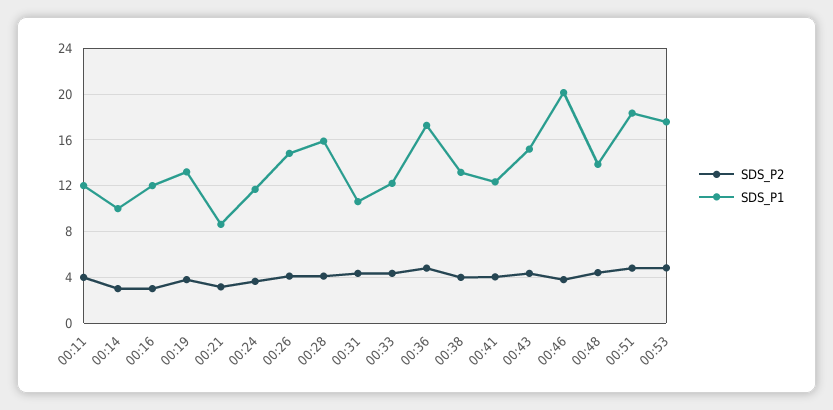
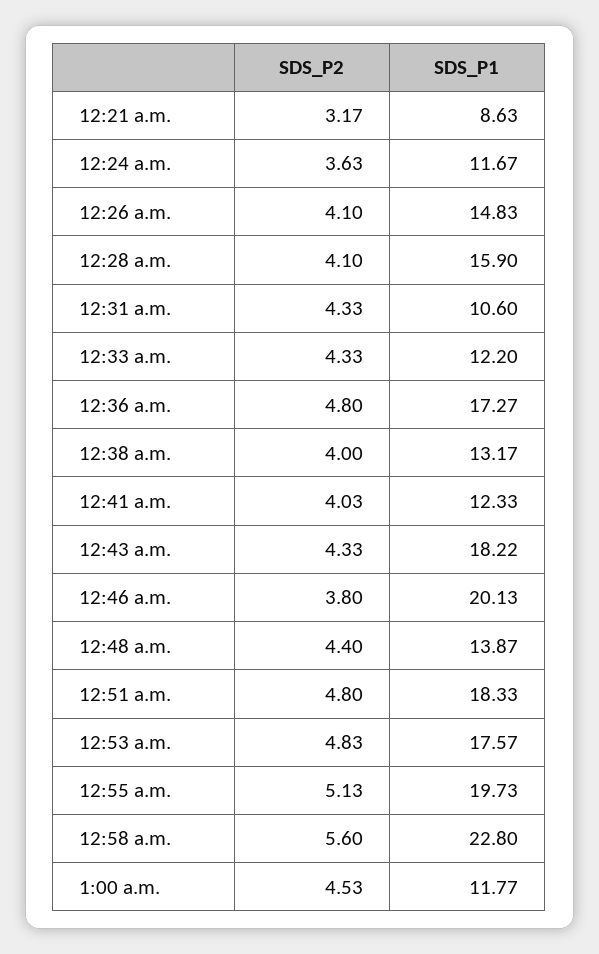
SDS_P2, 00:11: 4 -> none
SDS_P1, 00:11: 12 -> none
SDS_P2, 00:14: 3 -> none
SDS_P1, 00:14: 10 -> none
SDS_P2, 00:16: 3 -> none
SDS_P1, 00:16: 12 -> none
SDS_P2, 00:19: 4 -> none
SDS_P1, 00:19: 13 -> none
SDS_P1, 00:43: 15 -> 18.22
SDS_P2, 12:55 a.m.: none -> 5.13
SDS_P1, 12:55 a.m.: none -> 19.73
SDS_P2, 12:58 a.m.: none -> 5.6
SDS_P1, 12:58 a.m.: none -> 22.8
SDS_P2, 1:00 a.m.: none -> 4.53
SDS_P1, 1:00 a.m.: none -> 11.77

